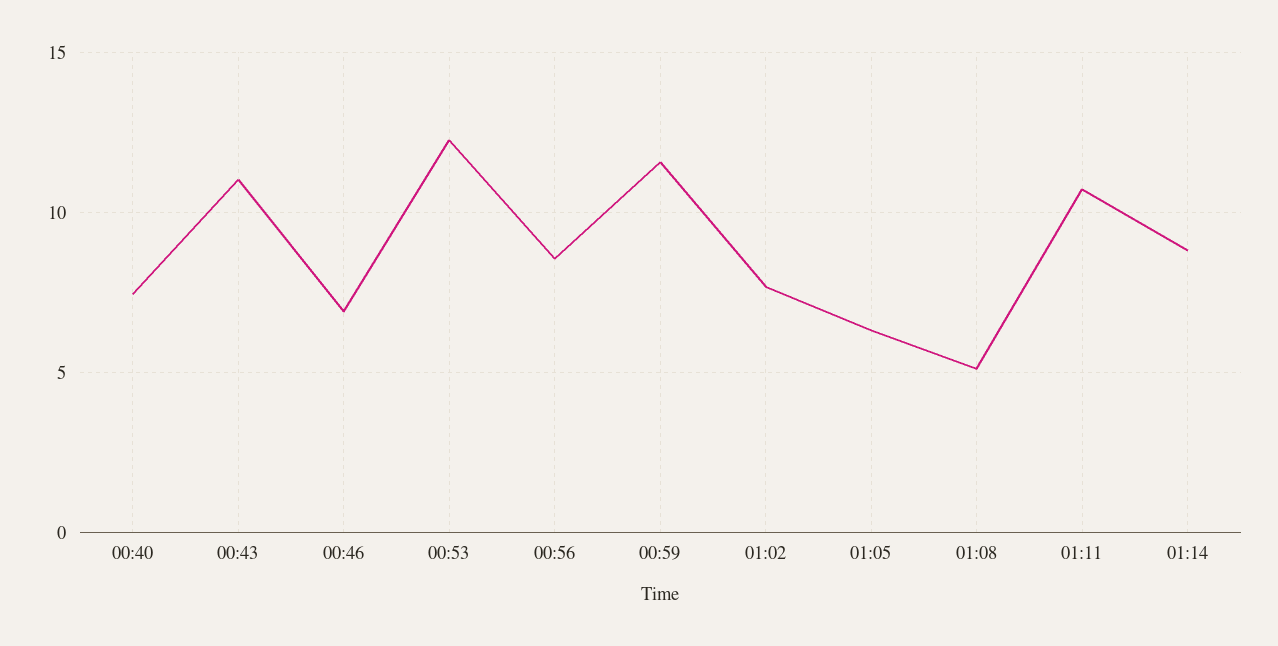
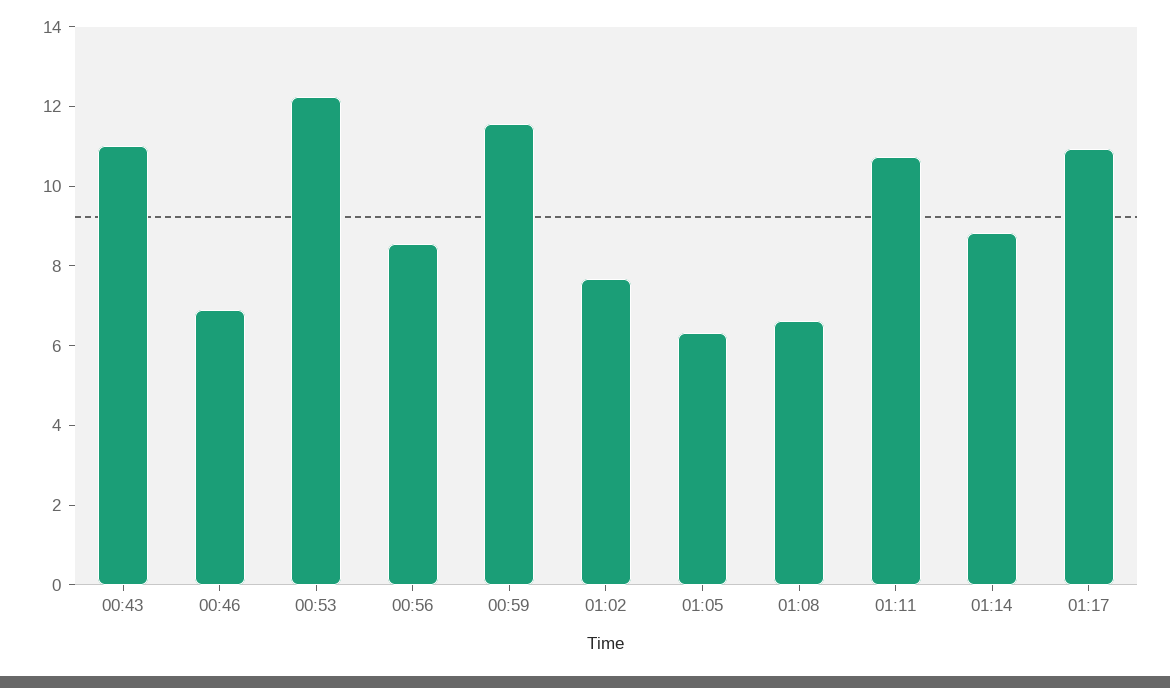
00:40: 7.5 -> none
01:08: 5 -> 6.5
01:17: none -> 11

